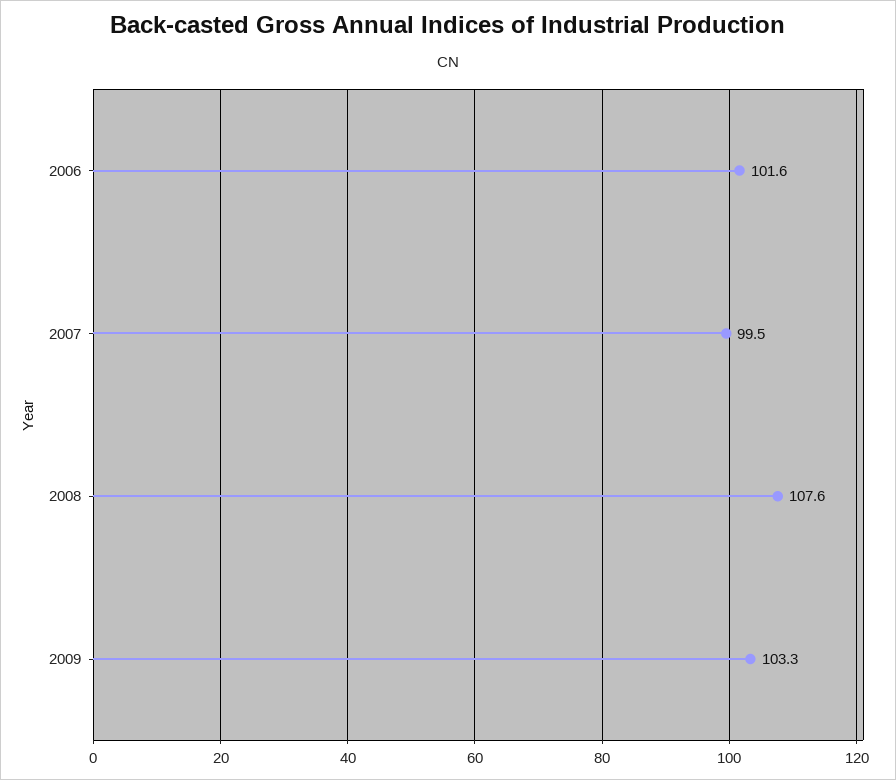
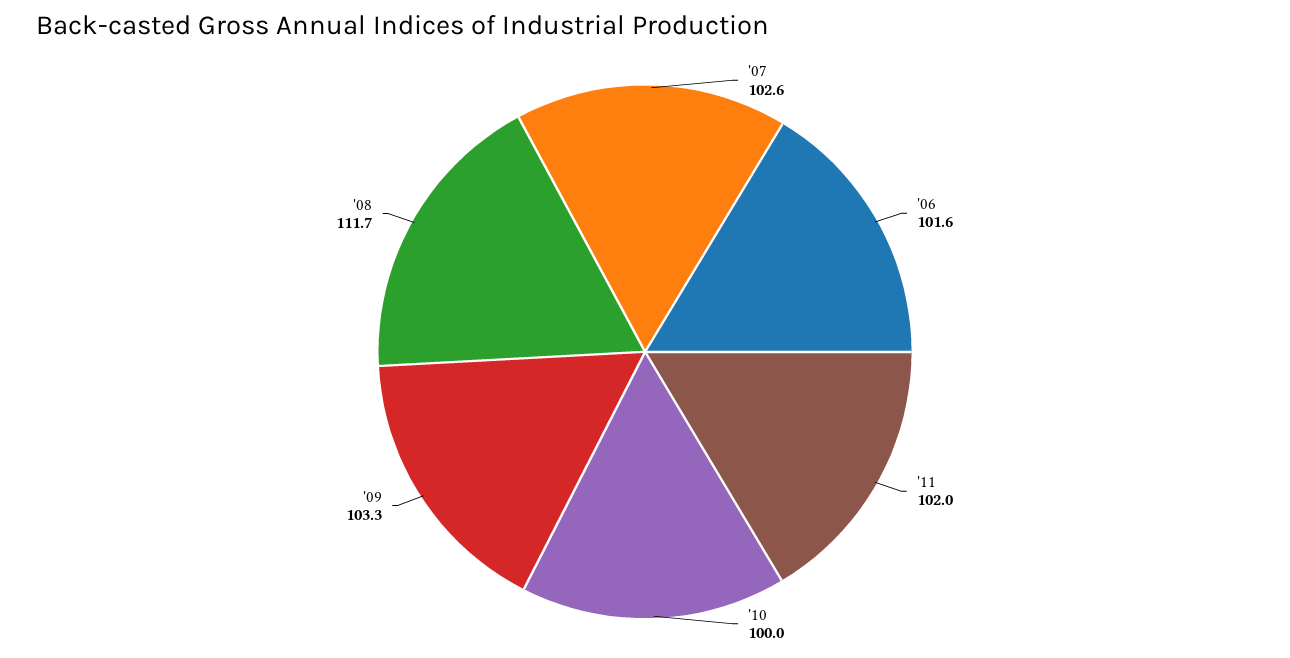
2007: 99.5 -> 102.6
2008: 107.6 -> 111.7
'11: none -> 102
'10: none -> 100

